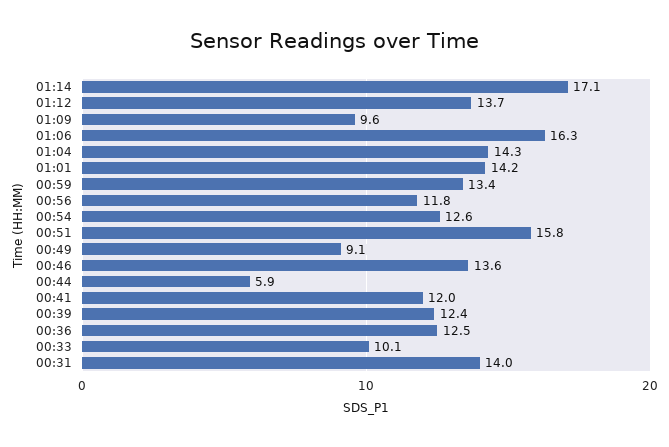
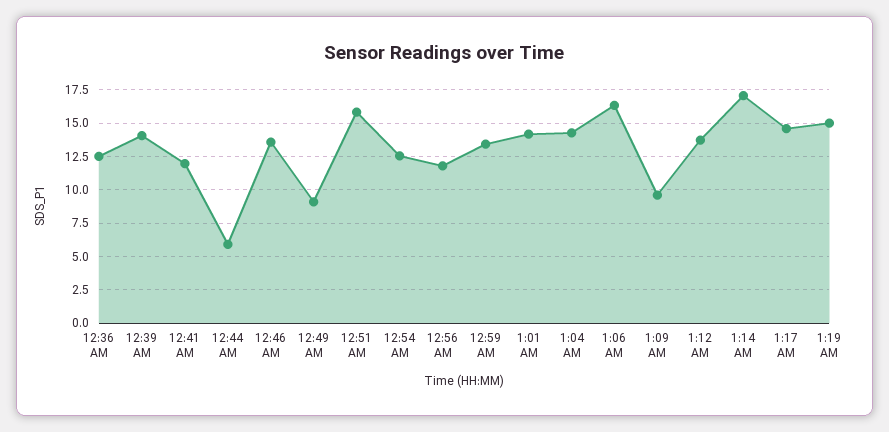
00:39: 12.4 -> 14
00:33: 10.1 -> none
00:31: 14 -> none
1:17 AM: none -> 14.5
1:19 AM: none -> 15

